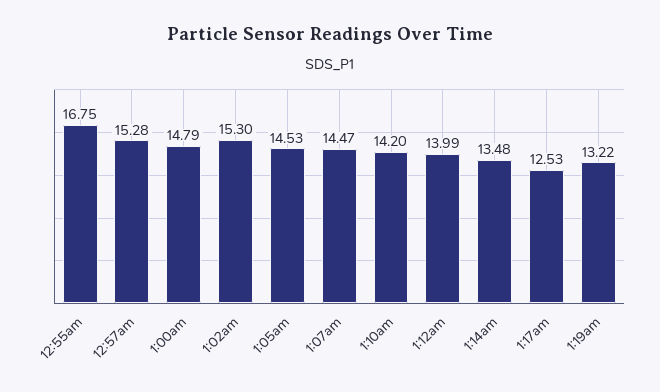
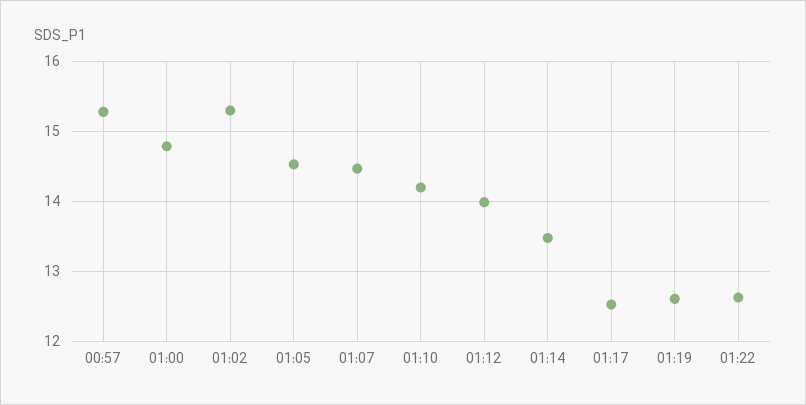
12:55am: 16.75 -> none
1:19am: 13.22 -> 12.6
01:22: none -> 12.6

